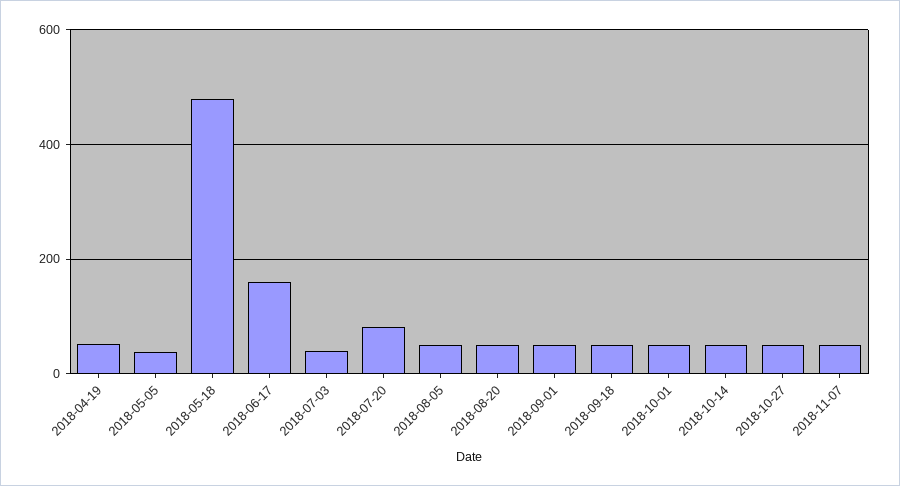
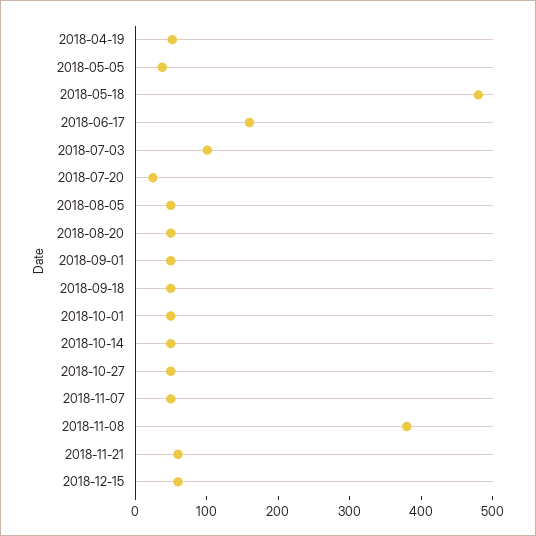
2018-07-03: 40 -> 100
2018-07-20: 80 -> 20
2018-11-08: none -> 380
2018-11-21: none -> 60
2018-12-15: none -> 60

